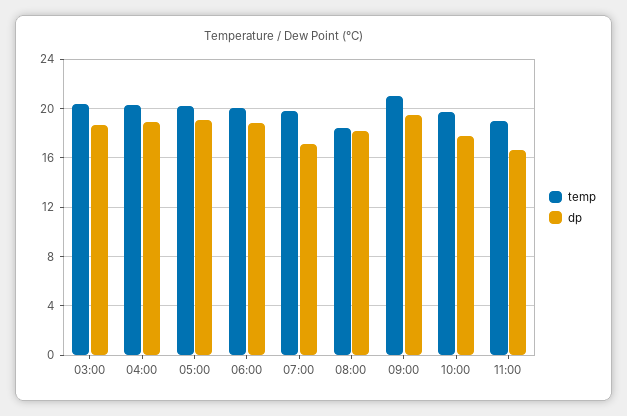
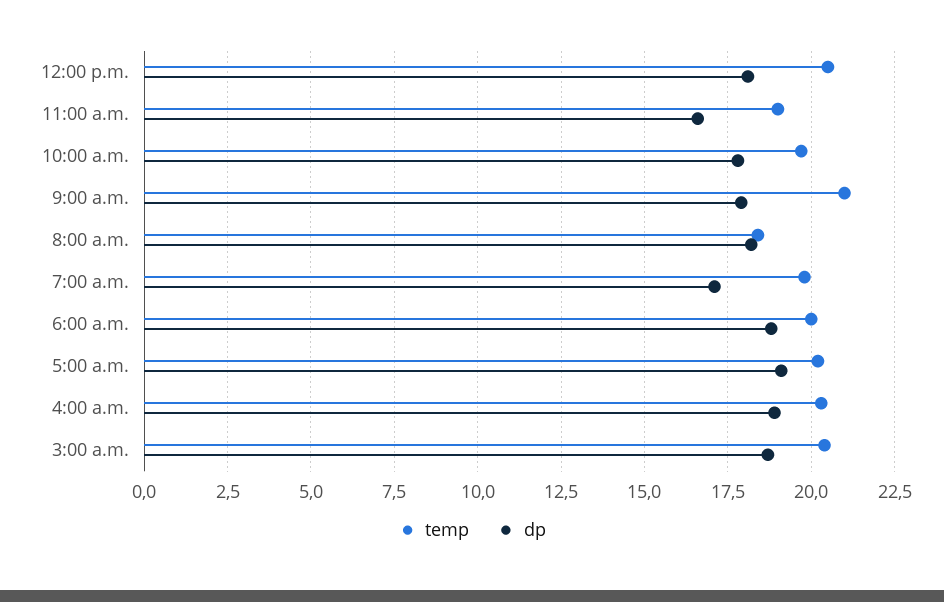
dp, 09:00: 19.5 -> 18
temp, 12:00 p.m.: none -> 20.5
dp, 12:00 p.m.: none -> 18

